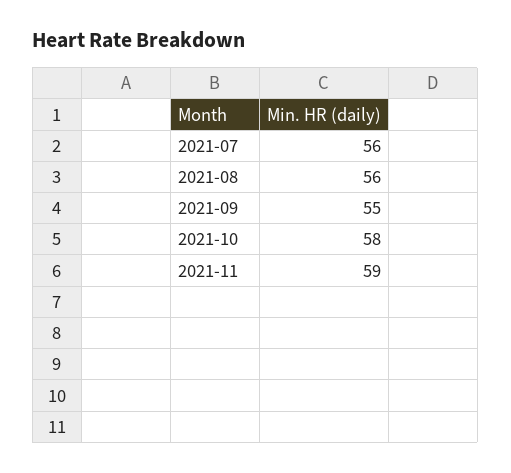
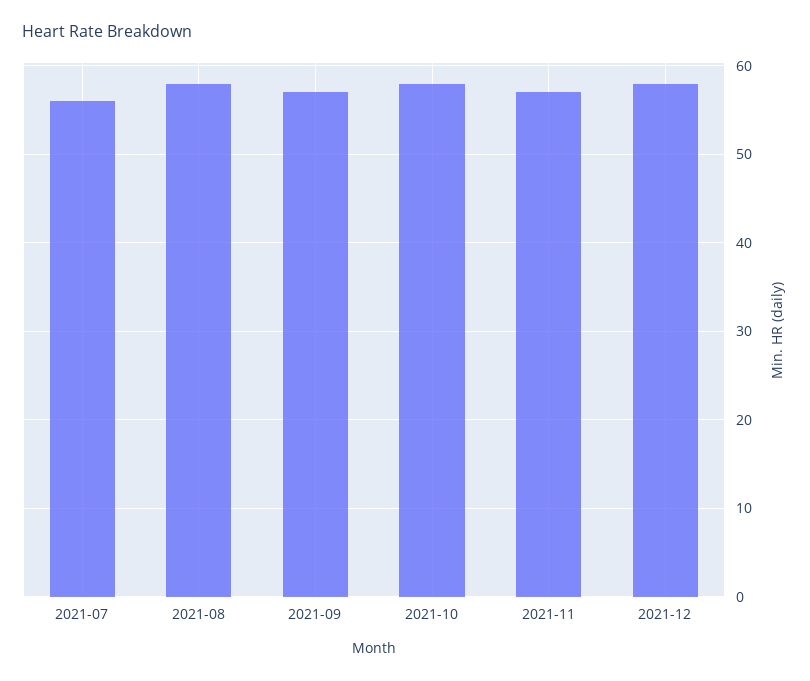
2021-08: 56 -> 58
2021-09: 55 -> 57
2021-11: 59 -> 57
2021-12: none -> 58

